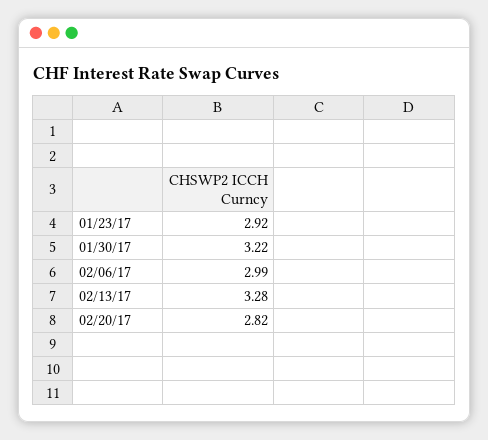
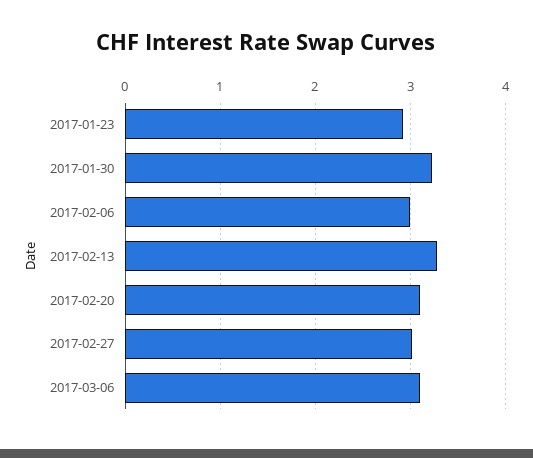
02/20/17: 2.82 -> 3.1
2017-02-27: none -> 3
2017-03-06: none -> 3.1

